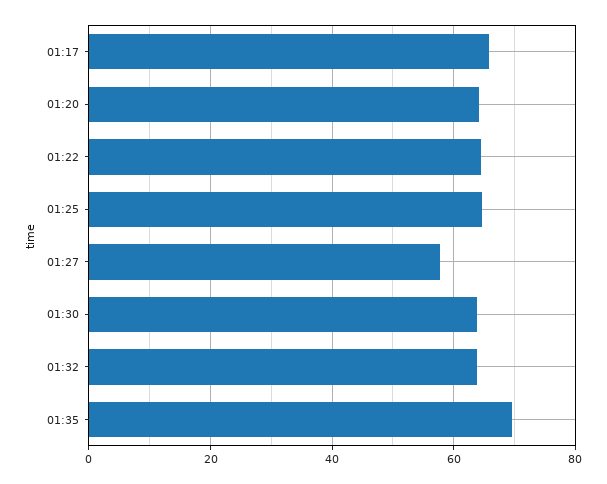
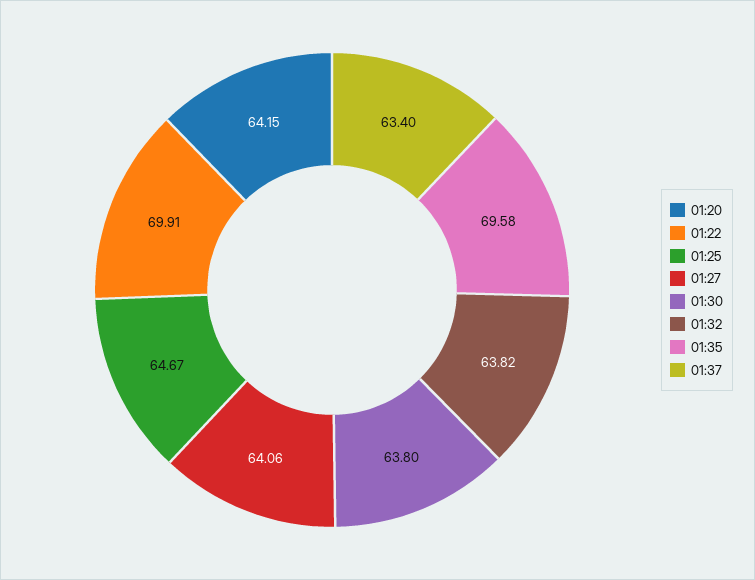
01:17: 66 -> none
01:22: 64 -> 69.91
01:27: 58 -> 64.06
01:37: none -> 63.4

